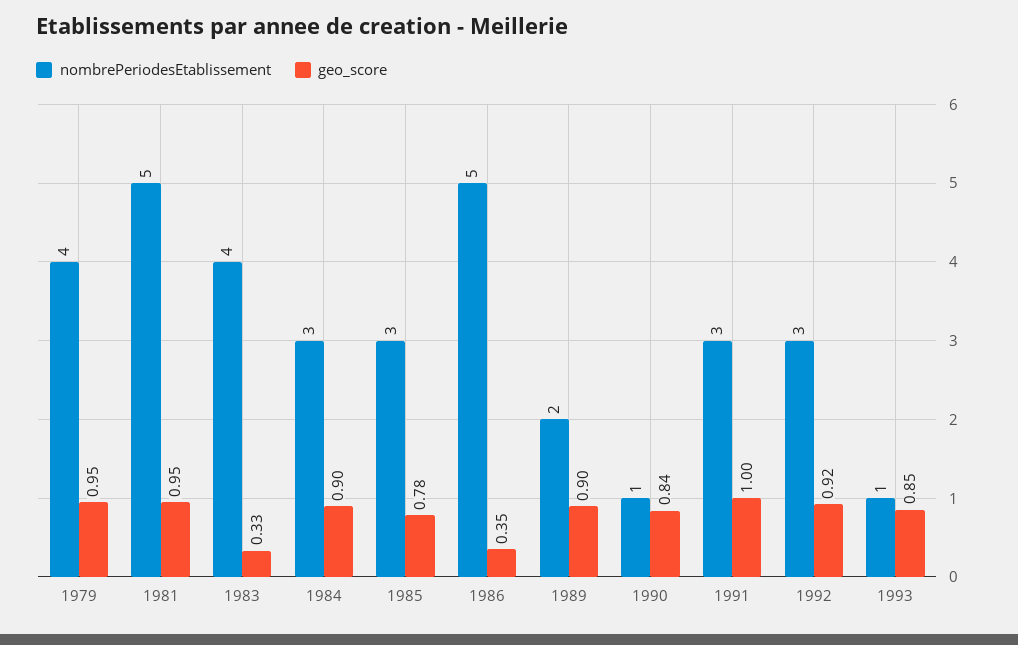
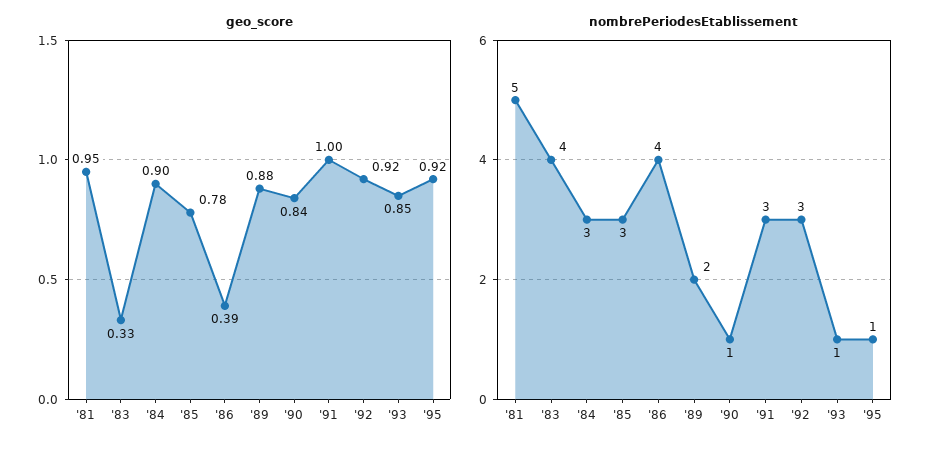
nombrePeriodesEtablissement, 1979: 4 -> none
geo_score, 1979: 0.95 -> none
nombrePeriodesEtablissement, 1986: 5 -> 4
geo_score, 1986: 0.35 -> 0.39
geo_score, 1989: 0.9 -> 0.88
geo_score, '95: none -> 0.92
nombrePeriodesEtablissement, '95: none -> 1

